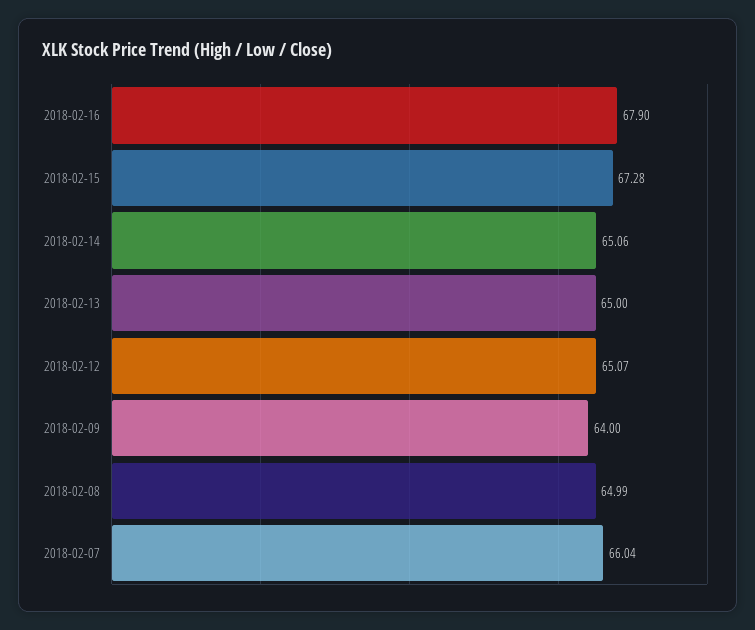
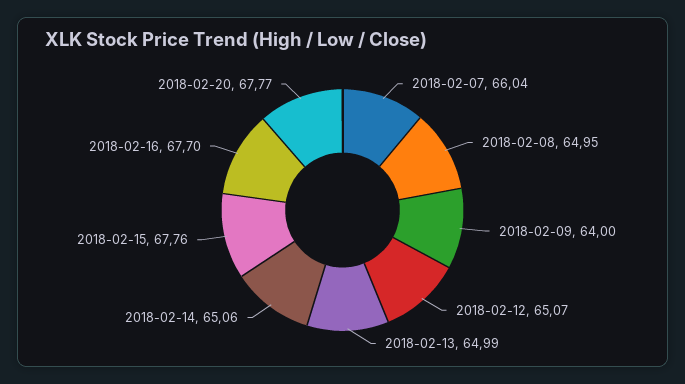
2018-02-16: 67.9 -> 67.7
2018-02-15: 67.28 -> 67.76
2018-02-13: 65 -> 64.99
2018-02-08: 64.99 -> 64.95
2018-02-20: none -> 67.77

